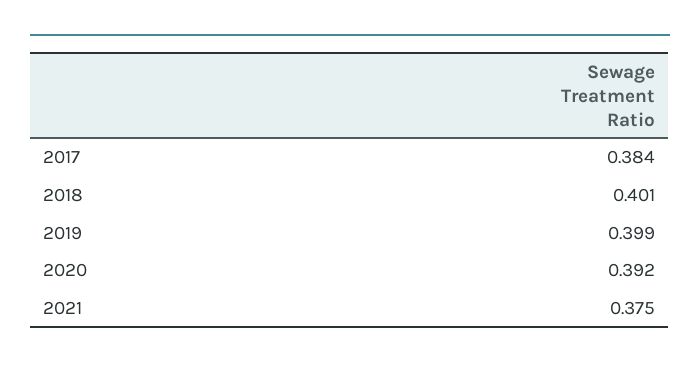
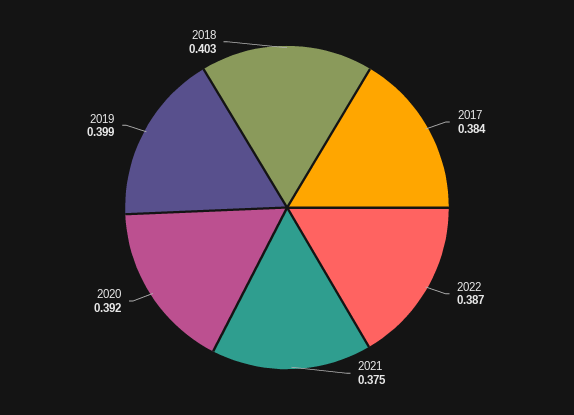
2018: 0.401 -> 0.403
2022: none -> 0.387

